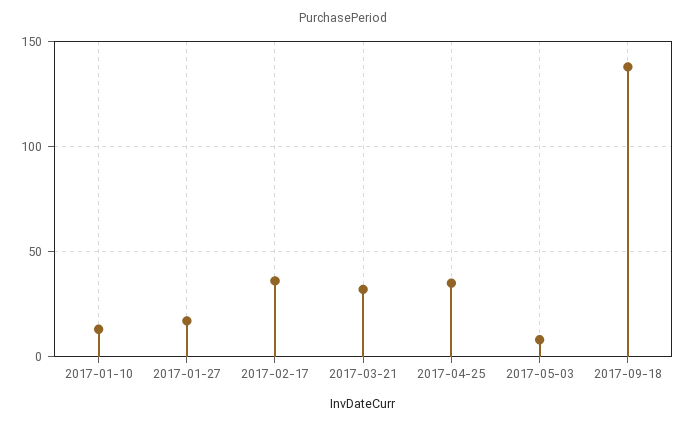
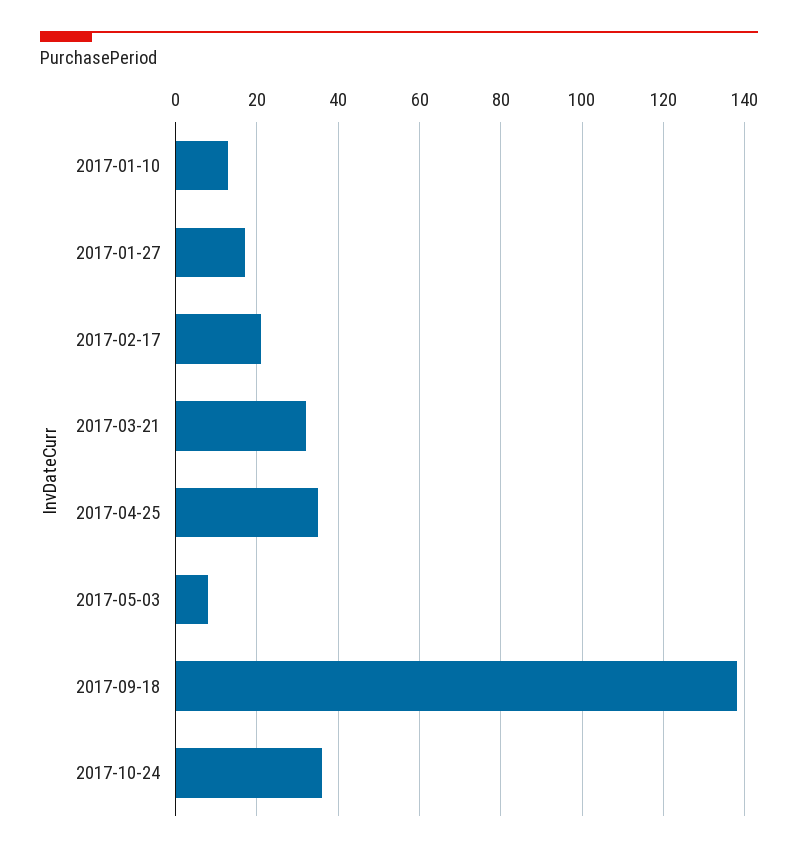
2017-02-17: 35 -> 20
2017-10-24: none -> 35

